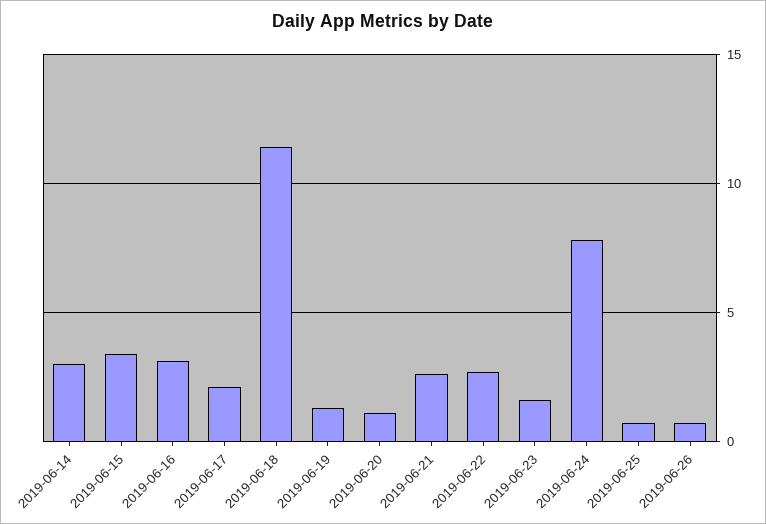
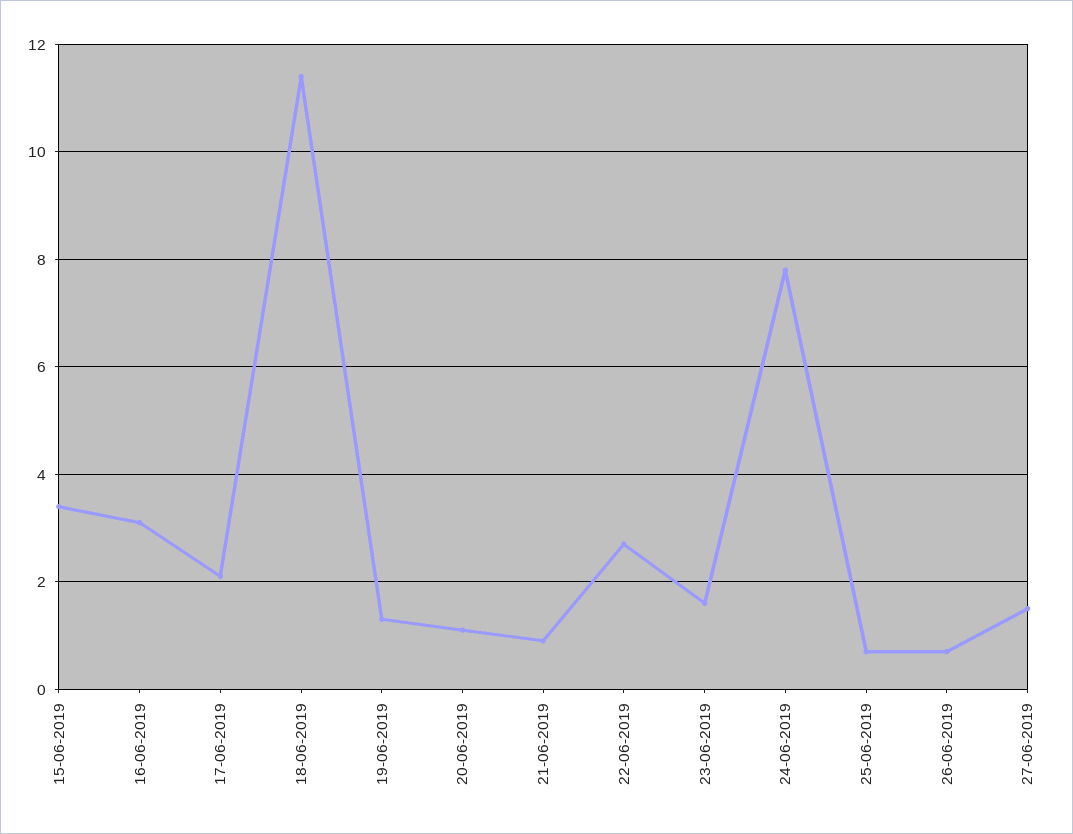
2019-06-14: 3 -> none
2019-06-21: 2.5 -> 1
27-06-2019: none -> 1.5

